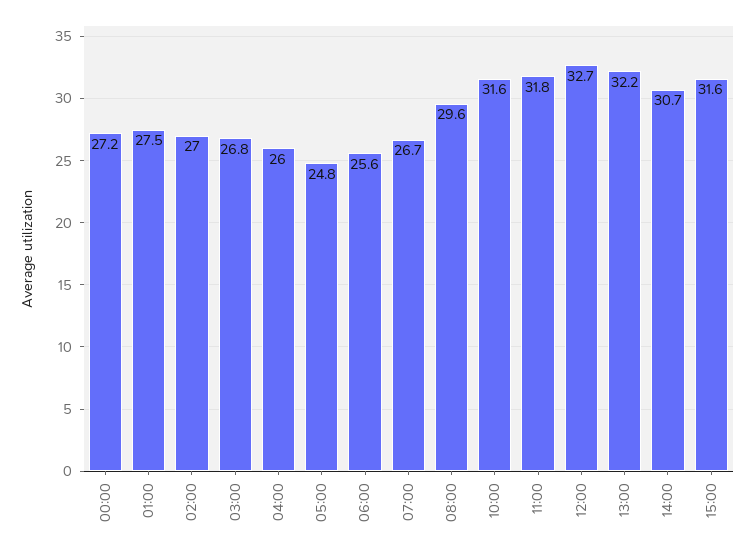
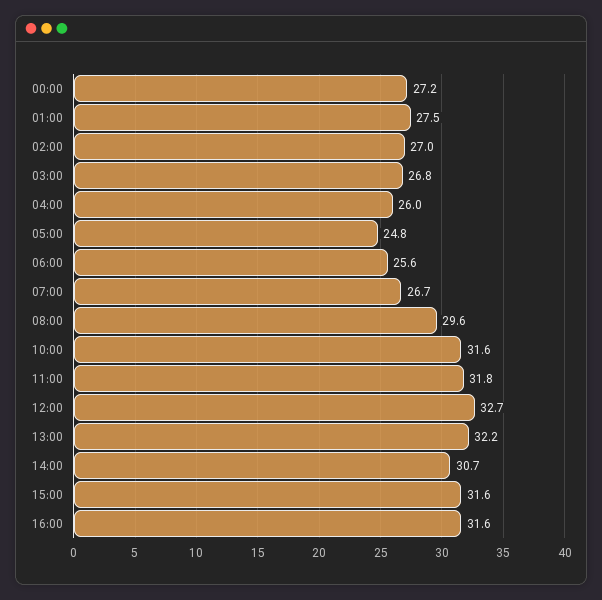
16:00: none -> 31.6

